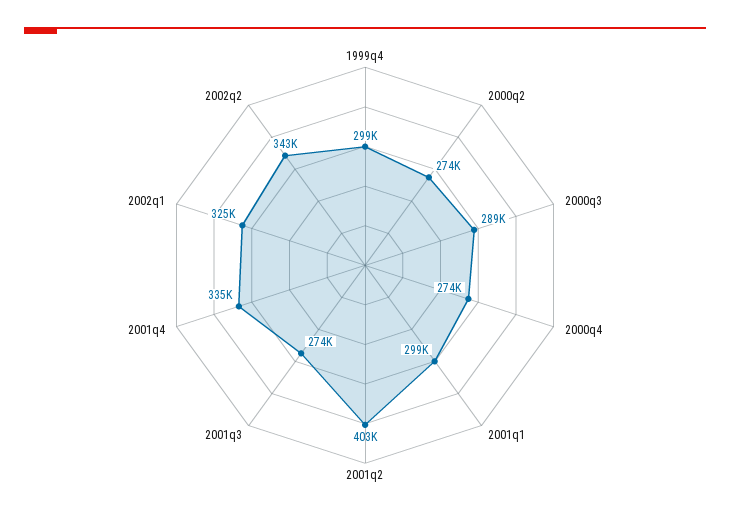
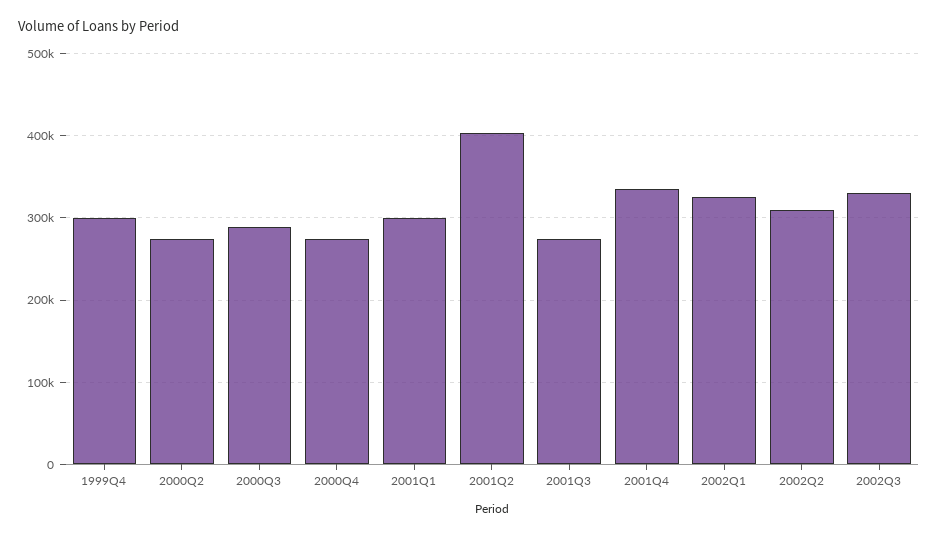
2002q2: 343000 -> 310000
2002Q3: none -> 330000

